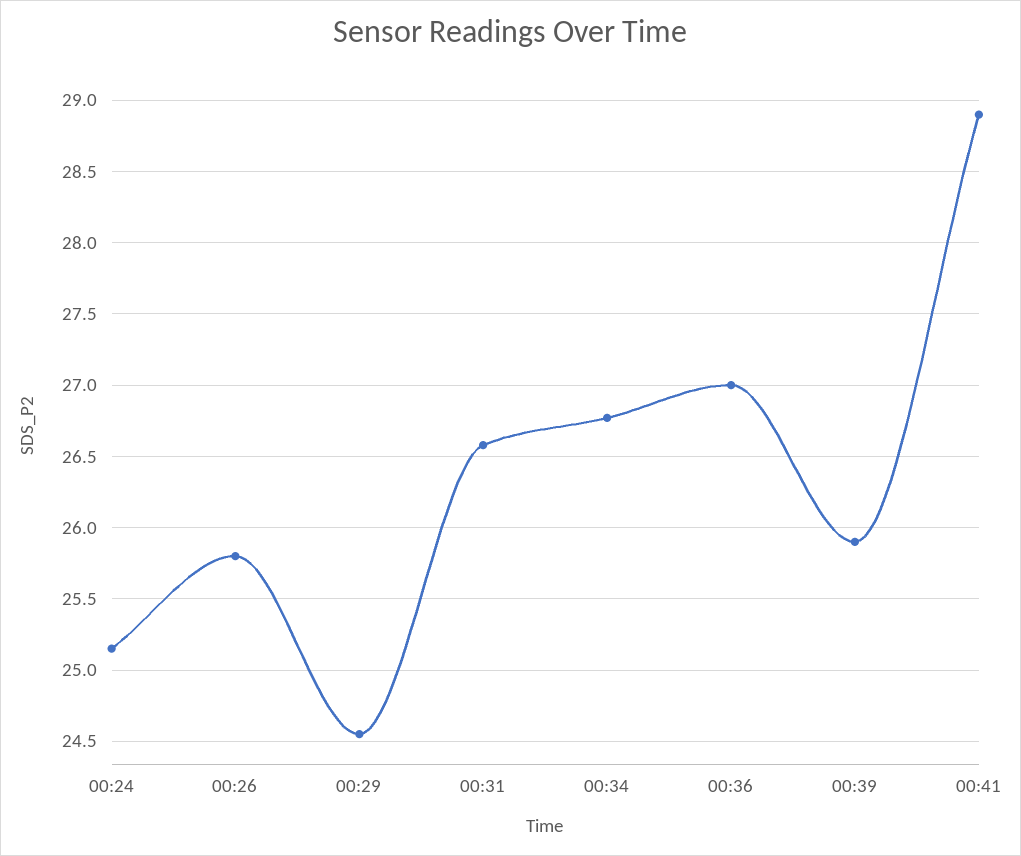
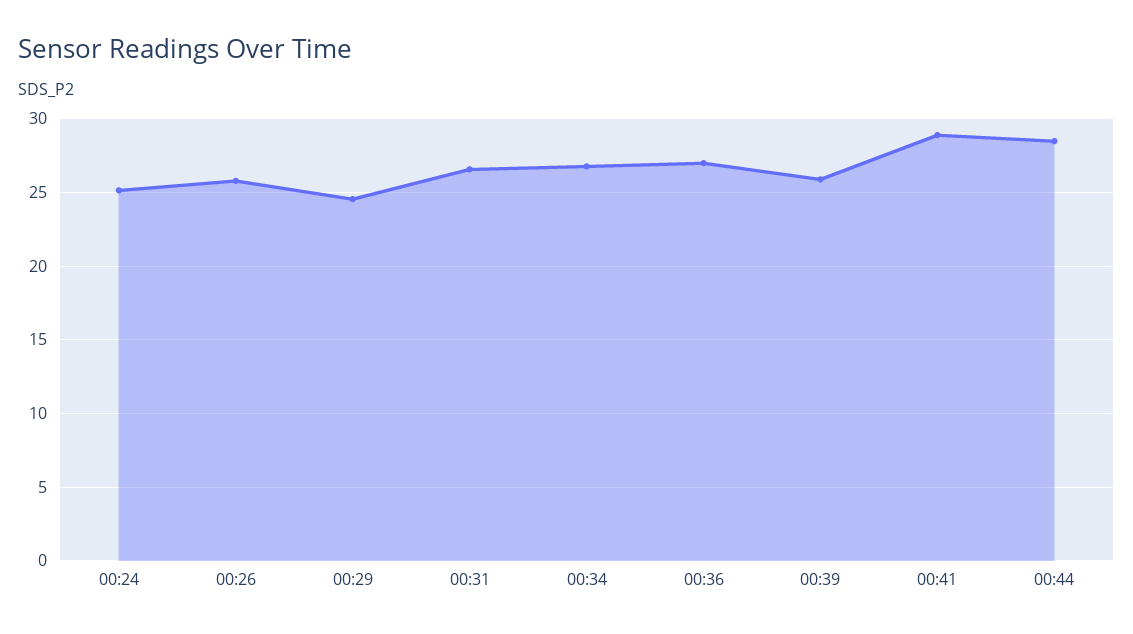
00:44: none -> 28.5

